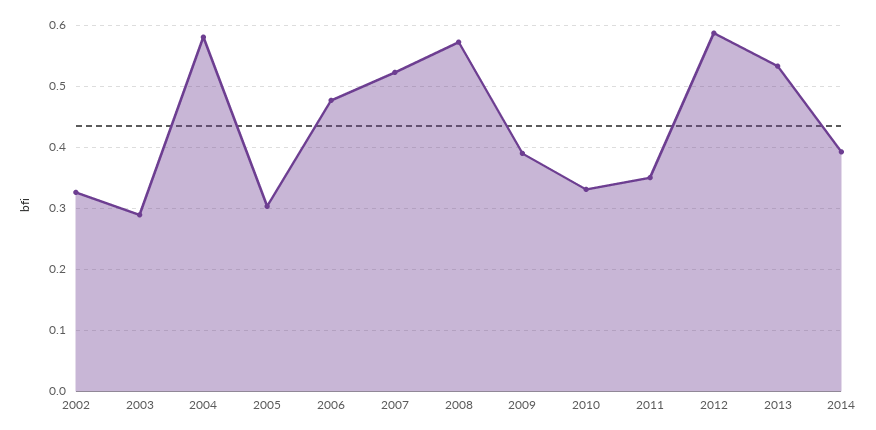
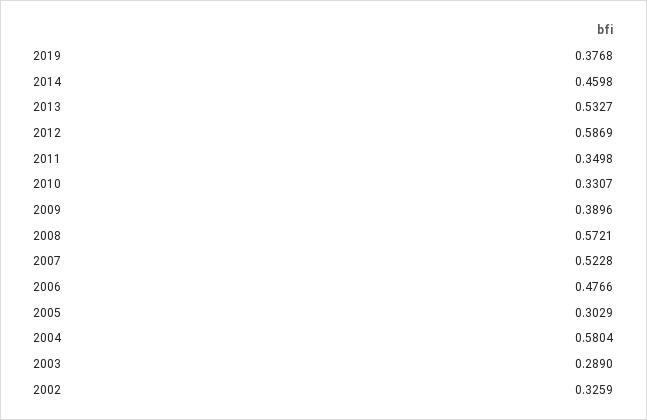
2014: 0.39 -> 0.4598
2019: none -> 0.3768

